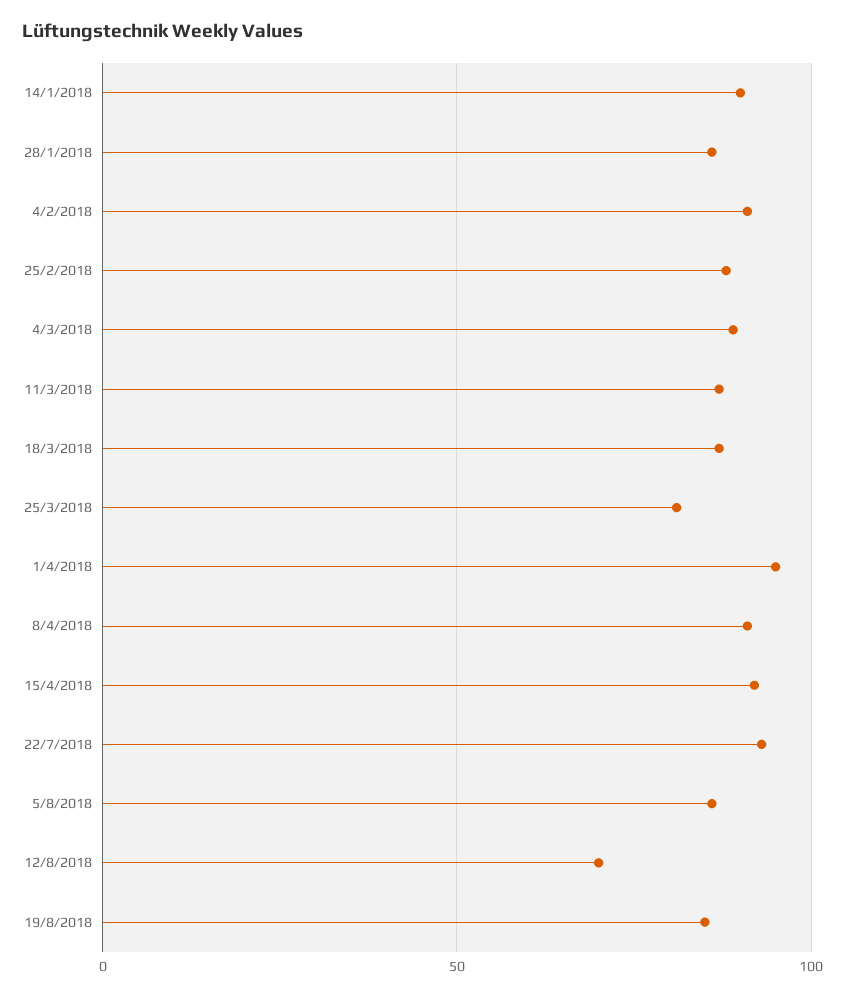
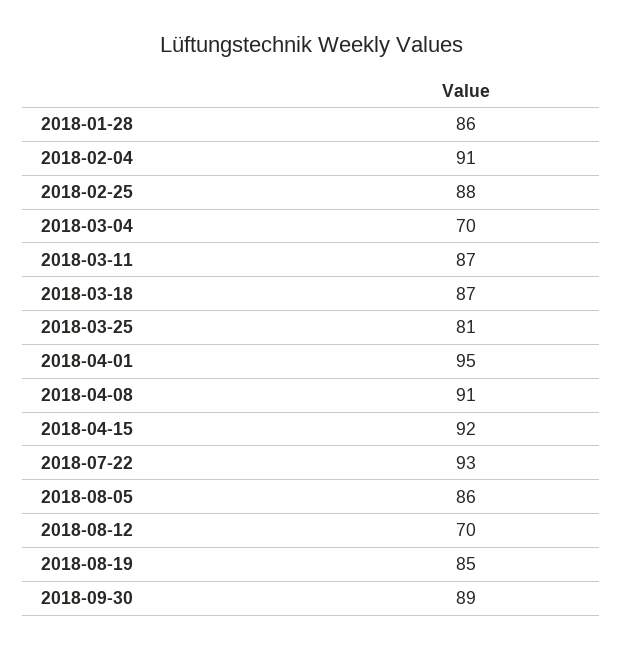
14/1/2018: 90 -> none
4/3/2018: 90 -> 70
2018-09-30: none -> 89

